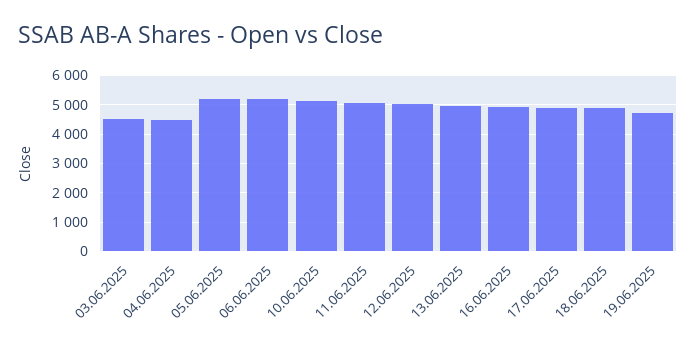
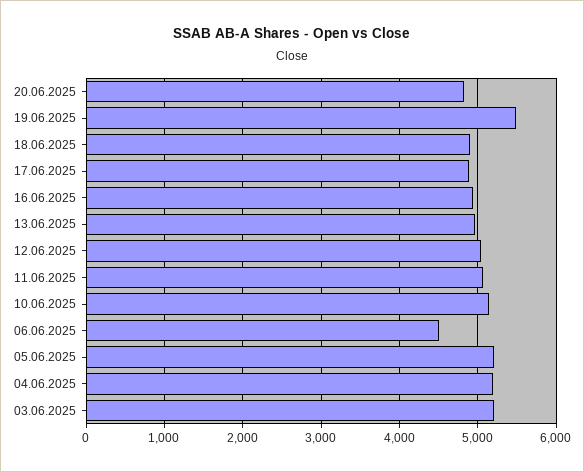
03.06.2025: 4500 -> 5200
04.06.2025: 4500 -> 5200
06.06.2025: 5250 -> 4500
19.06.2025: 4750 -> 5500
20.06.2025: none -> 4800

